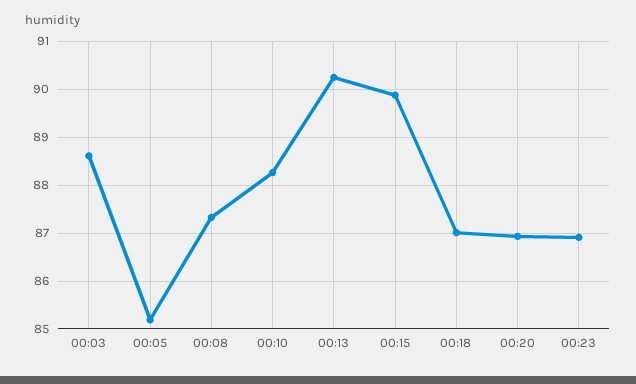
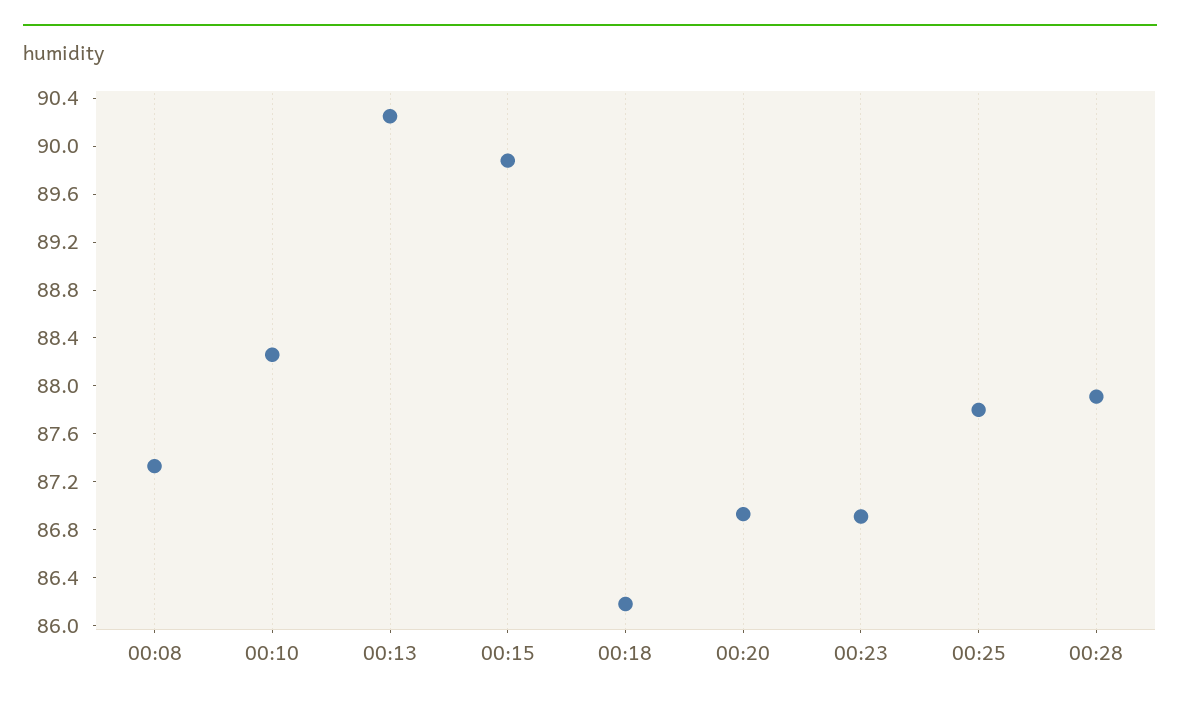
00:03: 88.6 -> none
00:05: 85.2 -> none
00:18: 87 -> 86.2
00:25: none -> 87.8
00:28: none -> 87.9

